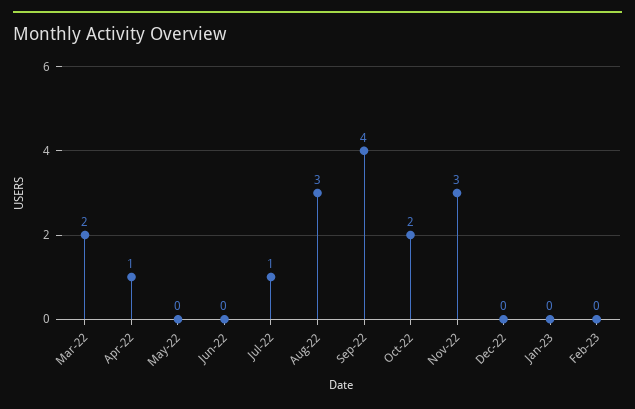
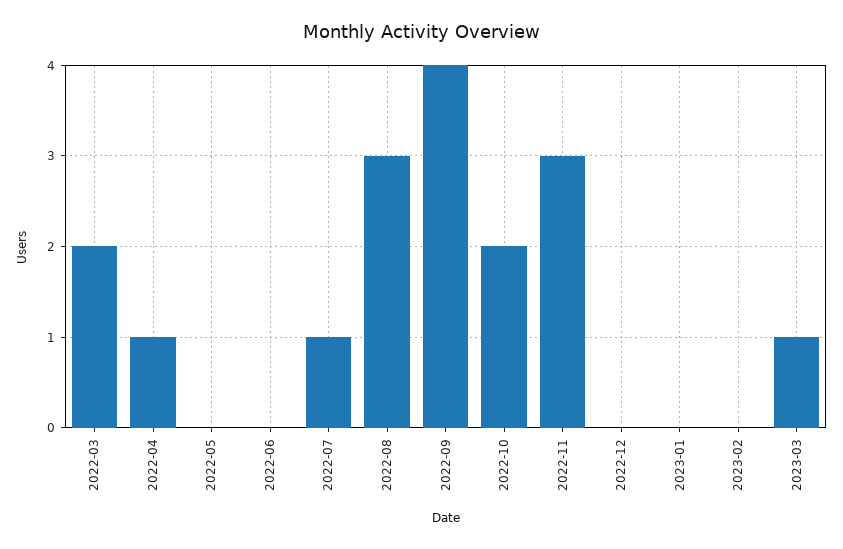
2023-03: none -> 1

